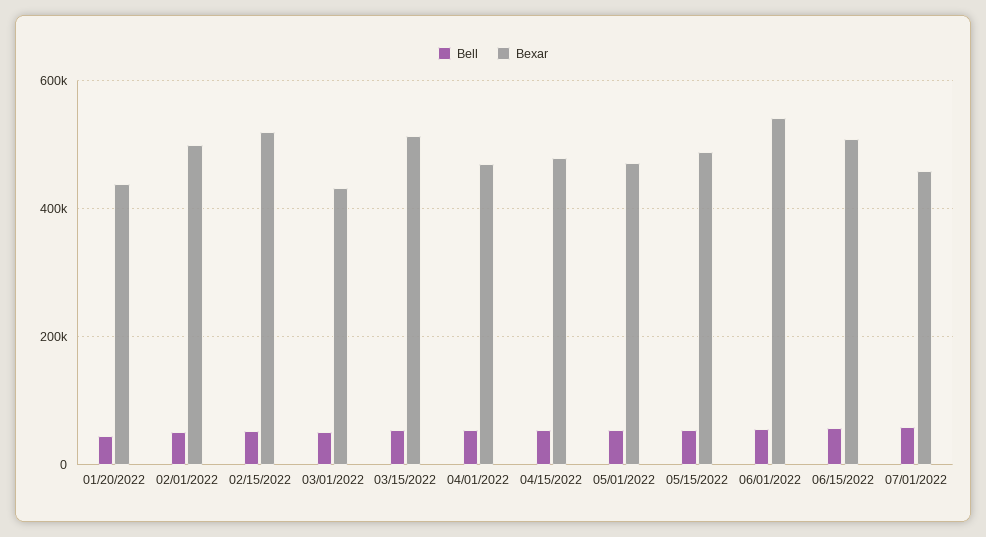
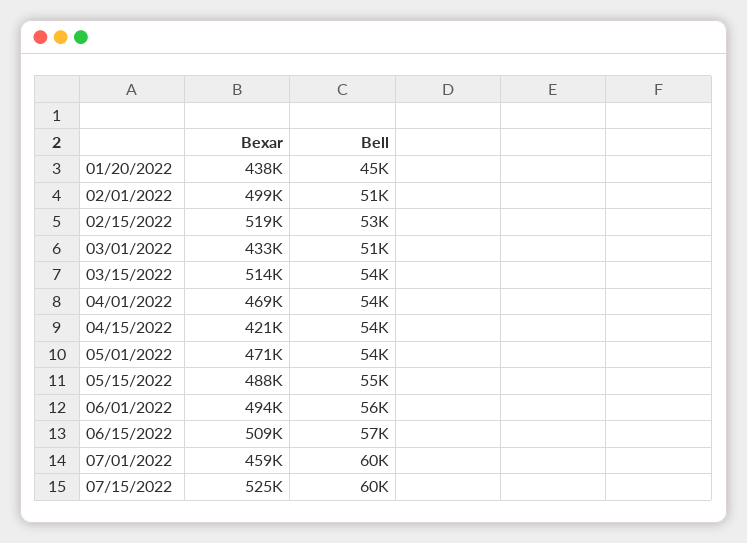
Bexar, 04/15/2022: 480000 -> 421000
Bexar, 06/01/2022: 540000 -> 494000
Bexar, 07/15/2022: none -> 525000
Bell, 07/15/2022: none -> 60000

